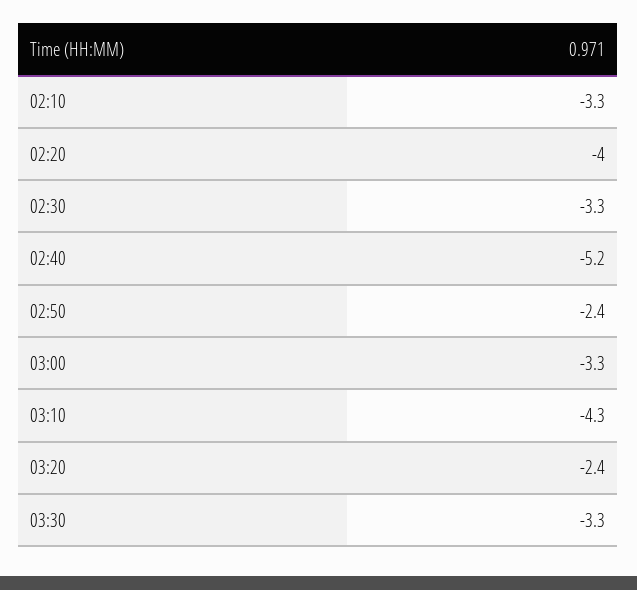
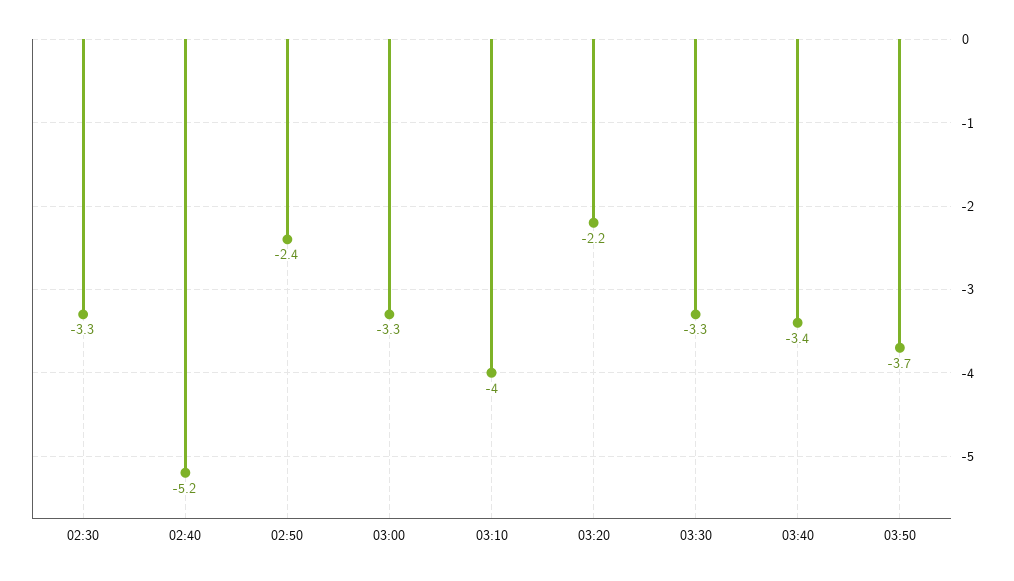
02:10: -3.3 -> none
02:20: -4 -> none
03:10: -4.3 -> -4
03:20: -2.4 -> -2.2
03:40: none -> -3.4
03:50: none -> -3.7

